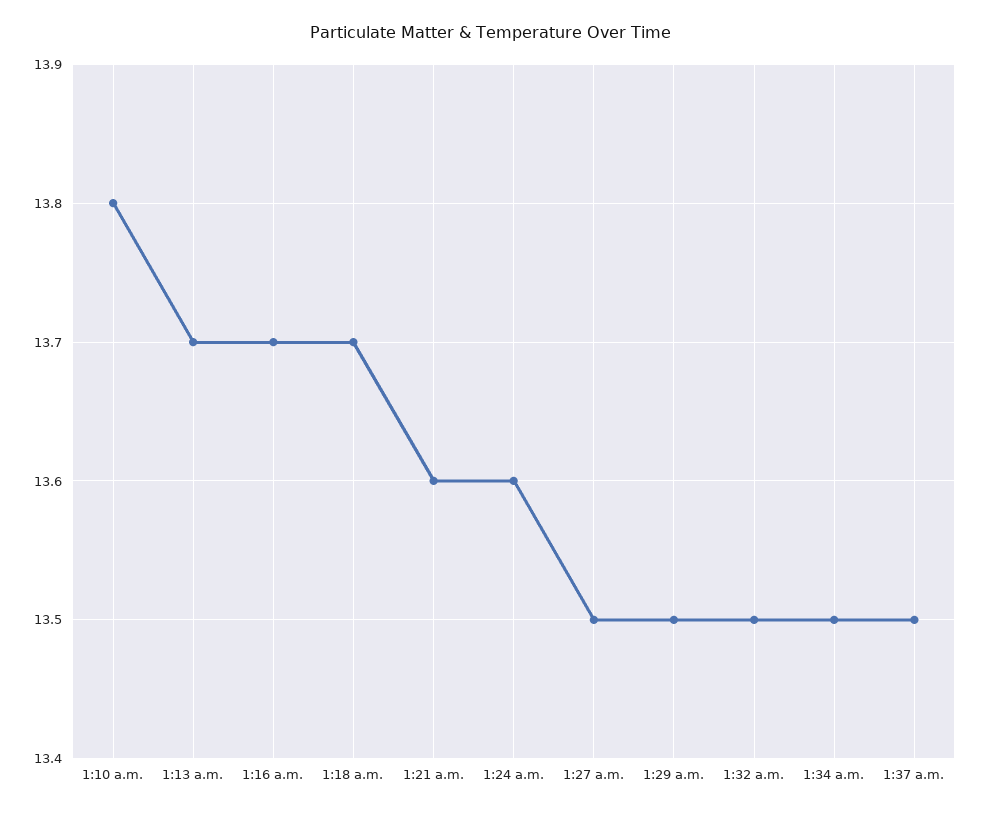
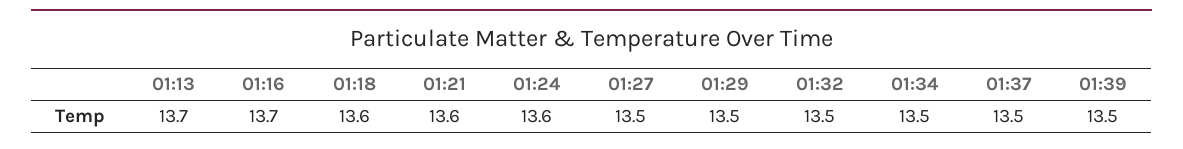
1:10 a.m.: 13.8 -> none
1:18 a.m.: 13.7 -> 13.6
01:39: none -> 13.5

